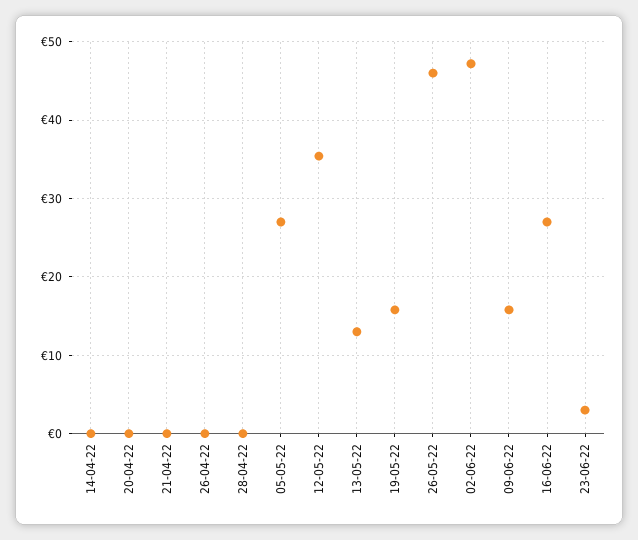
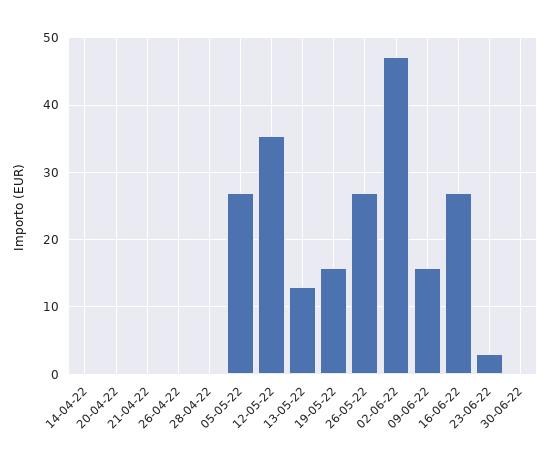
26-05-22: 46 -> 27
30-06-22: none -> 0

